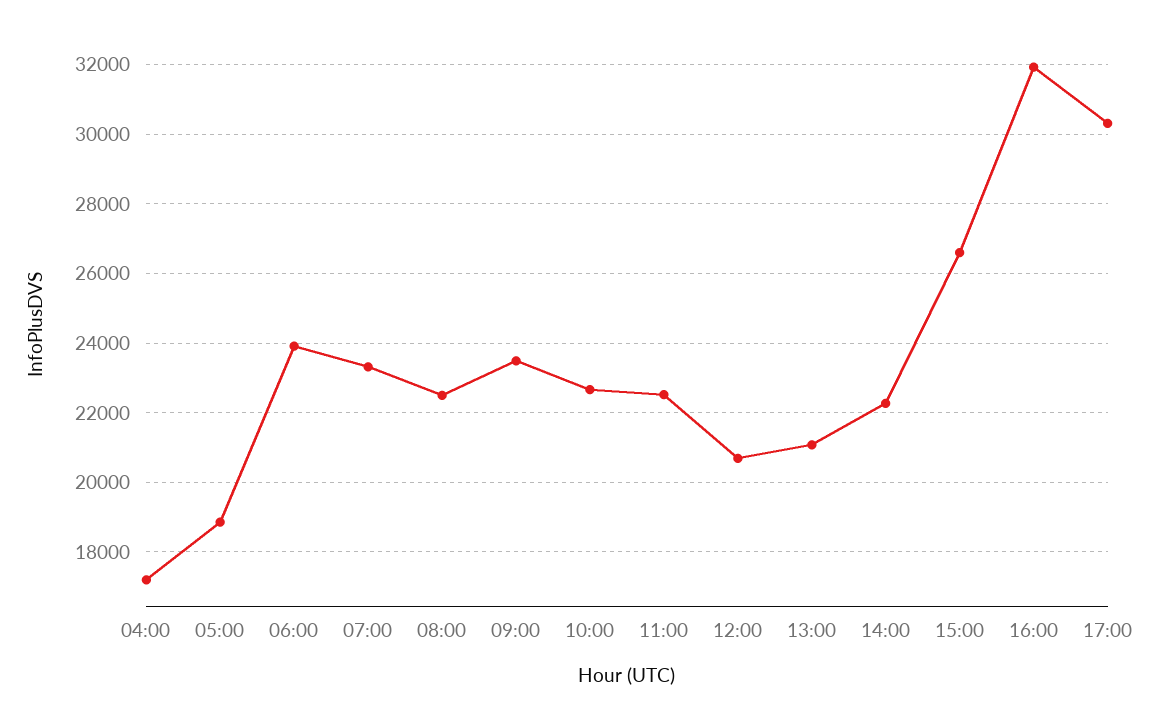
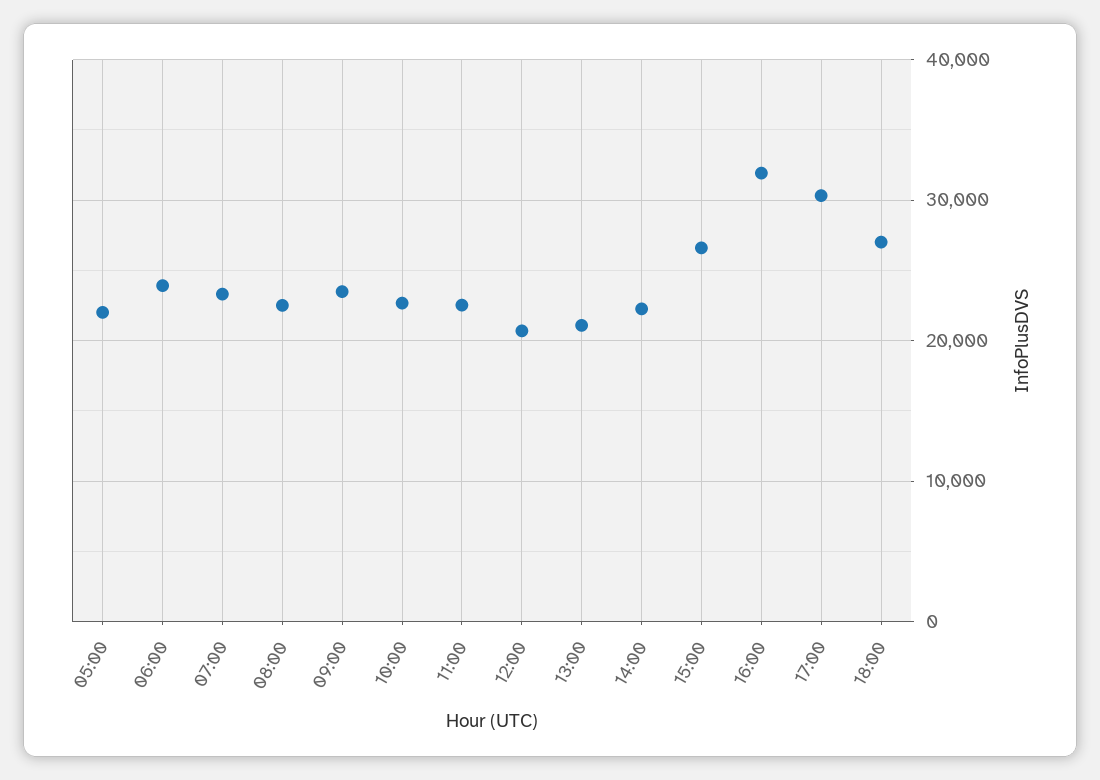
04:00: 17200 -> none
05:00: 18800 -> 22000
18:00: none -> 27000

